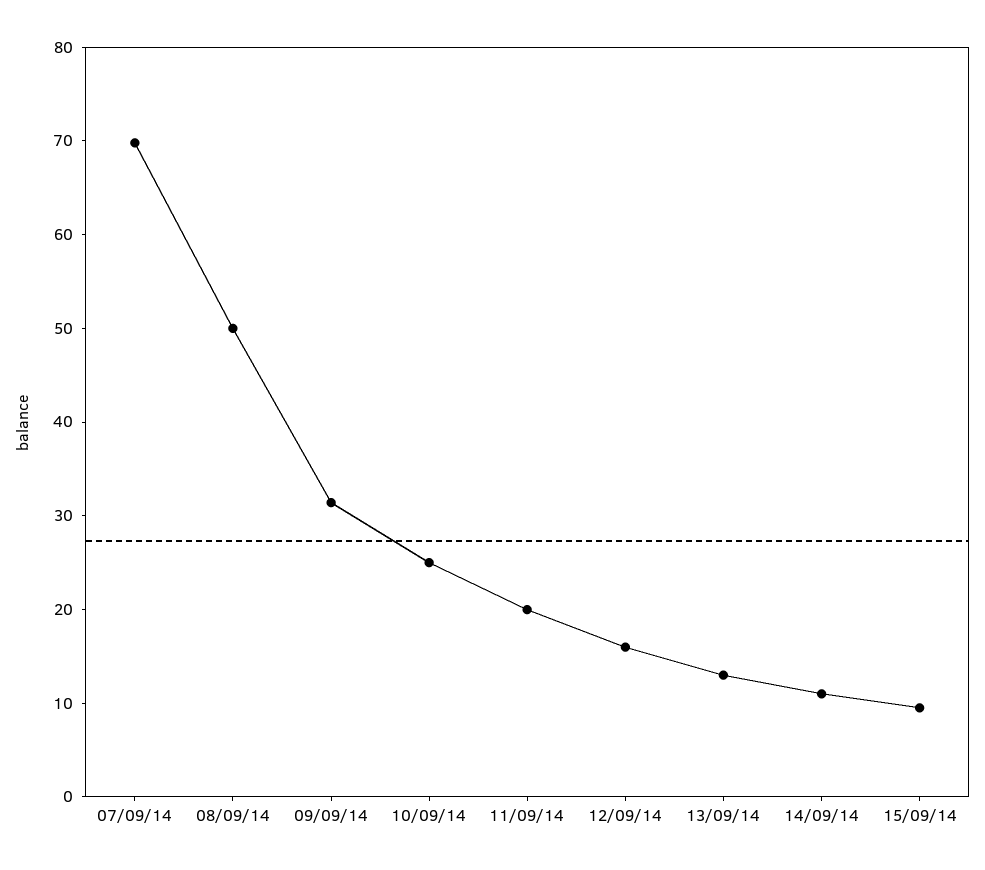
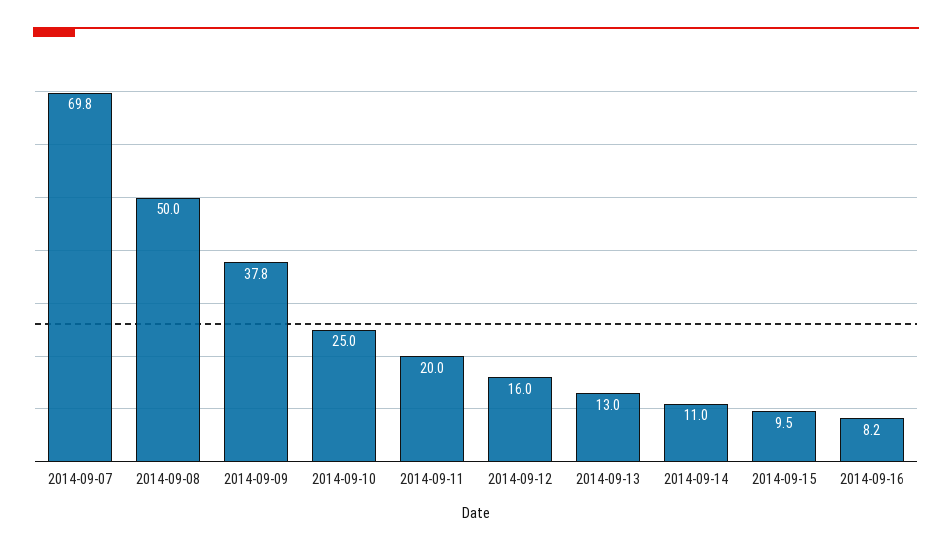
09/09/14: 32 -> 37.8
2014-09-16: none -> 8.2

